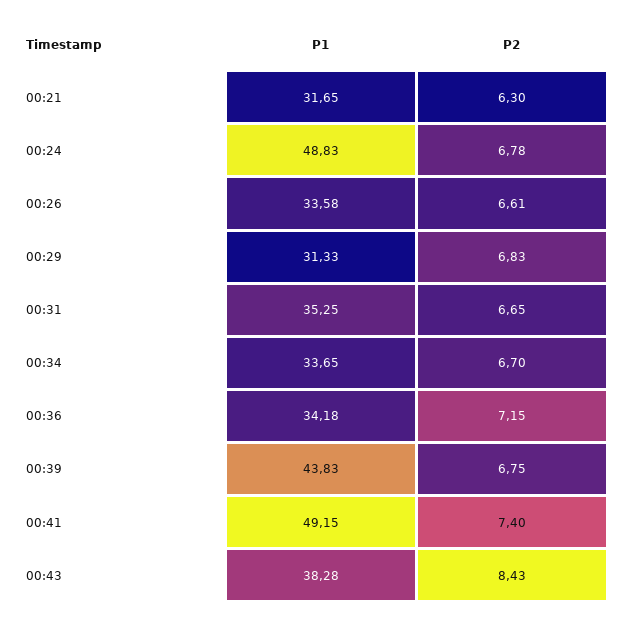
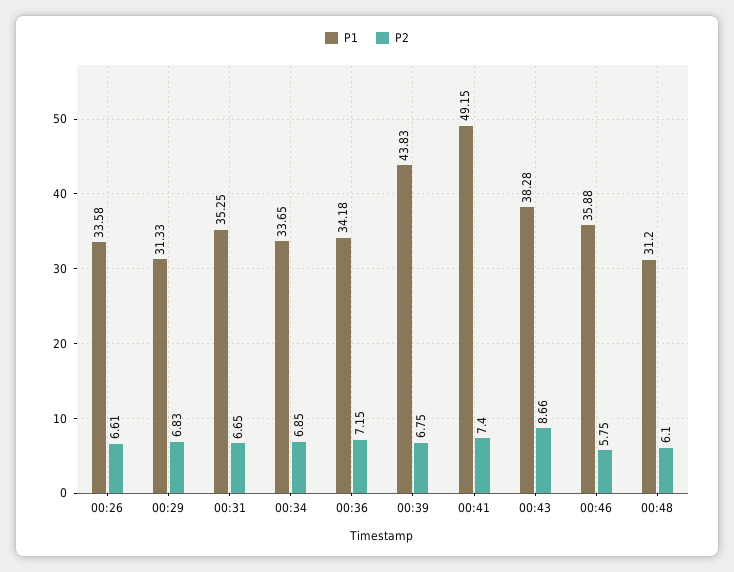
P1, 00:21: 31.65 -> none
P2, 00:21: 6.3 -> none
P1, 00:24: 48.83 -> none
P2, 00:24: 6.78 -> none
P2, 00:34: 6.7 -> 6.85
P2, 00:43: 8.43 -> 8.66
P1, 00:46: none -> 35.88
P2, 00:46: none -> 5.75
P1, 00:48: none -> 31.2
P2, 00:48: none -> 6.1

